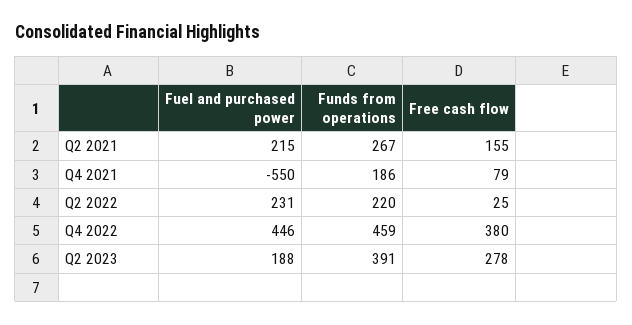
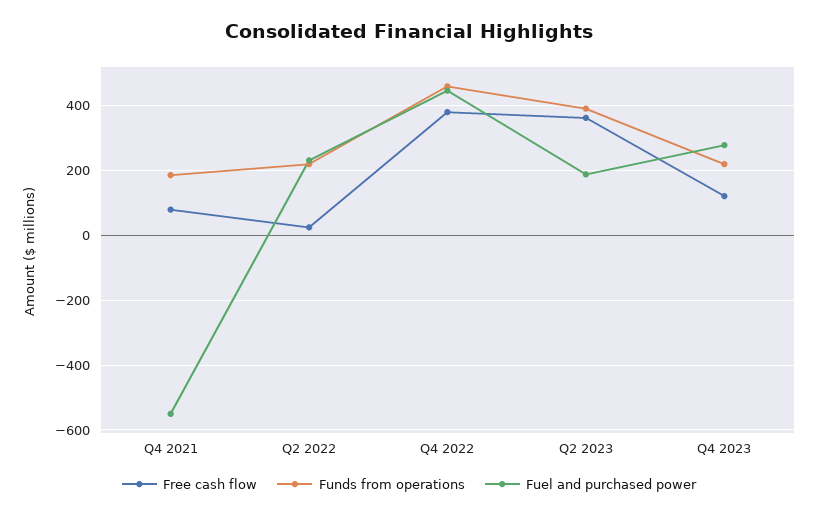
Fuel and purchased power, Q2 2021: 215 -> none
Funds from operations, Q2 2021: 267 -> none
Free cash flow, Q2 2021: 155 -> none
Free cash flow, Q2 2023: 278 -> 360
Free cash flow, Q4 2023: none -> 120
Funds from operations, Q4 2023: none -> 220
Fuel and purchased power, Q4 2023: none -> 280

